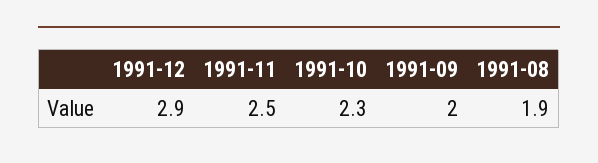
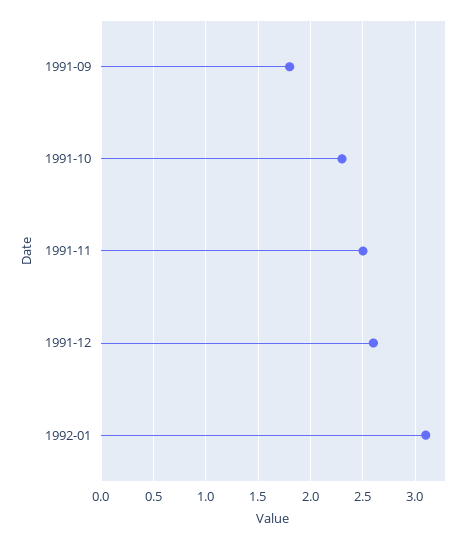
1991-12: 2.9 -> 2.6
1991-09: 2 -> 1.8
1991-08: 1.9 -> none
1992-01: none -> 3.1

